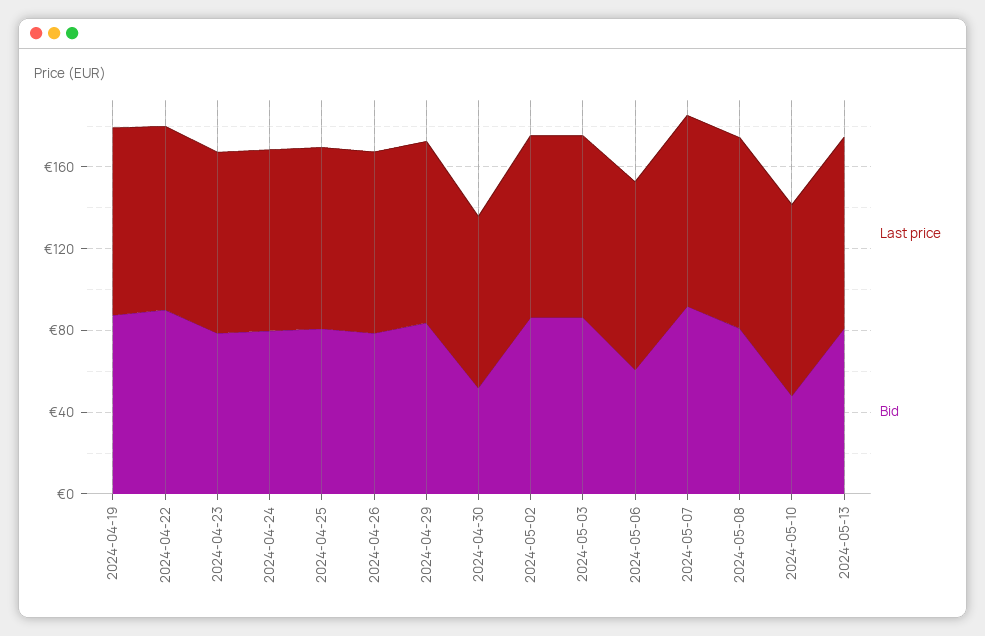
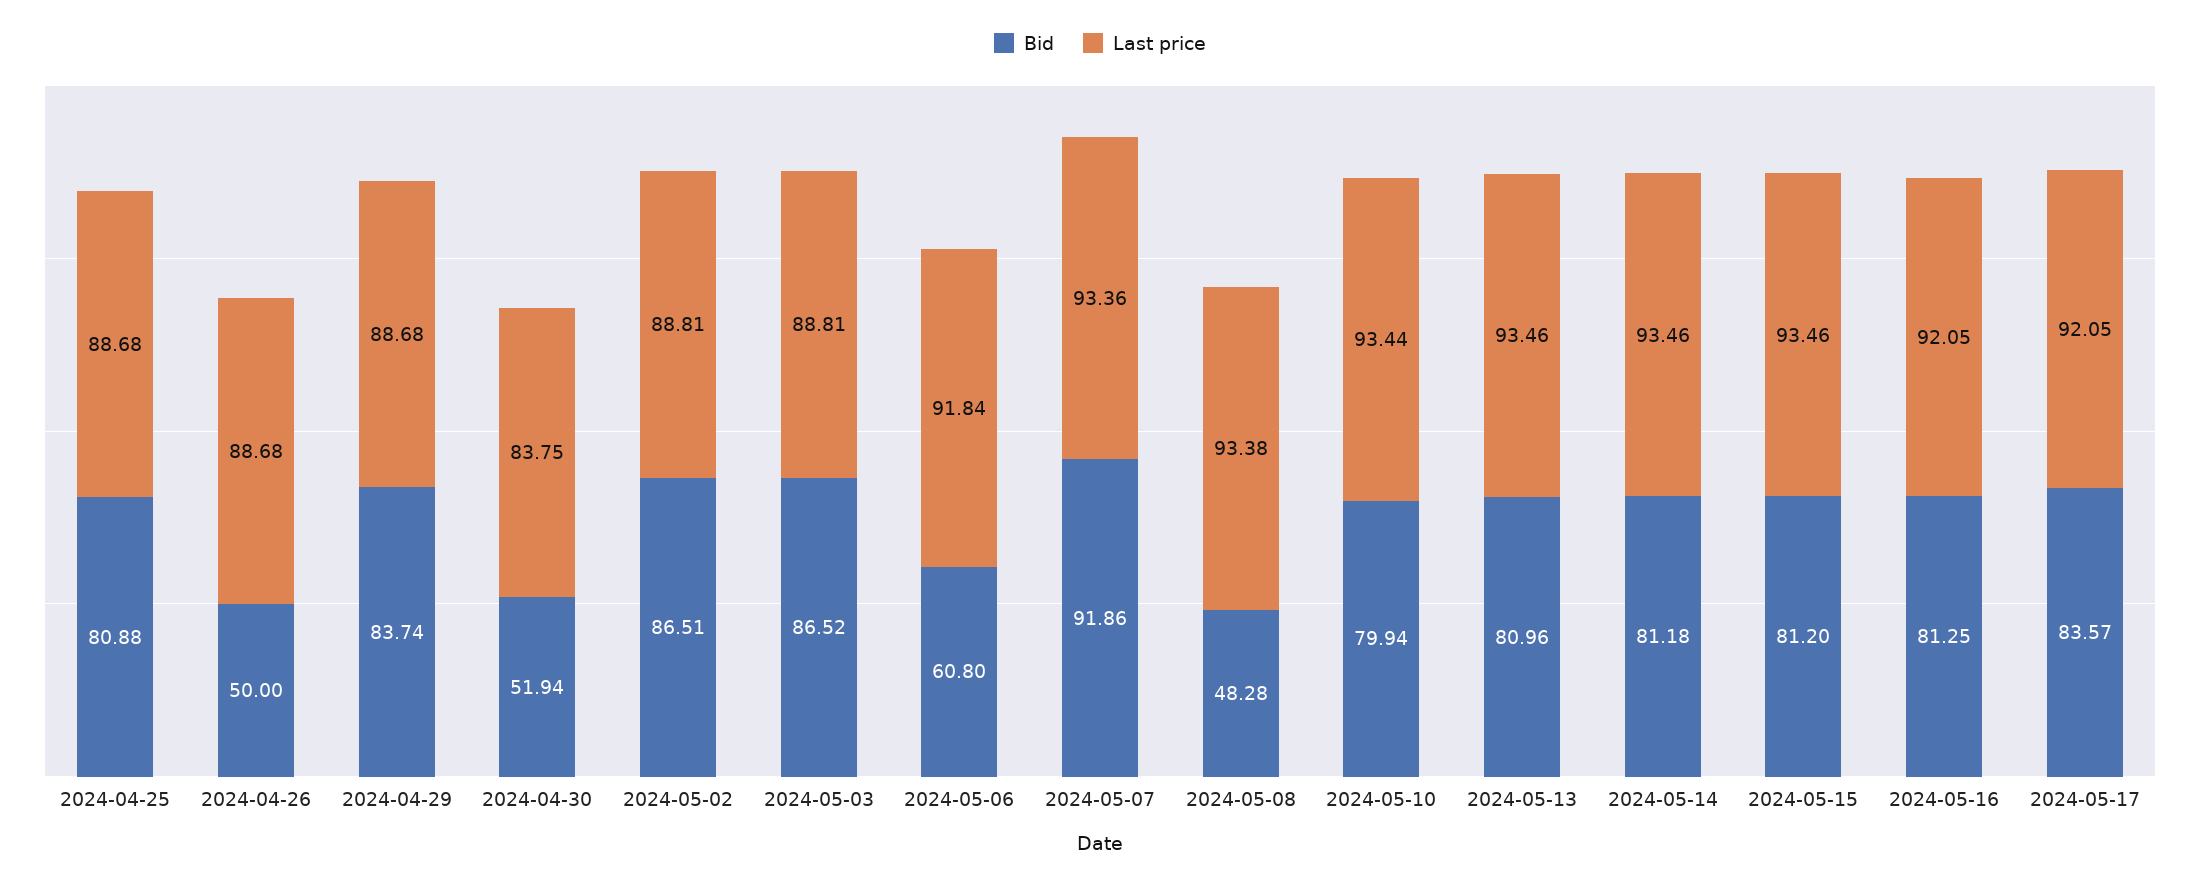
Last price, 2024-04-19: 90 -> none
Bid, 2024-04-19: 90 -> none
Last price, 2024-04-22: 90 -> none
Bid, 2024-04-22: 90 -> none
Last price, 2024-04-23: 90 -> none
Bid, 2024-04-23: 80 -> none
Last price, 2024-04-24: 90 -> none
Bid, 2024-04-24: 80 -> none
Bid, 2024-04-26: 80 -> 50
Bid, 2024-05-08: 80 -> 48.28
Bid, 2024-05-10: 50 -> 79.94
Bid, 2024-05-14: none -> 81.18
Last price, 2024-05-14: none -> 93.46
Bid, 2024-05-15: none -> 81.2
Last price, 2024-05-15: none -> 93.46
Bid, 2024-05-16: none -> 81.25
Last price, 2024-05-16: none -> 92.05
Bid, 2024-05-17: none -> 83.57
Last price, 2024-05-17: none -> 92.05

